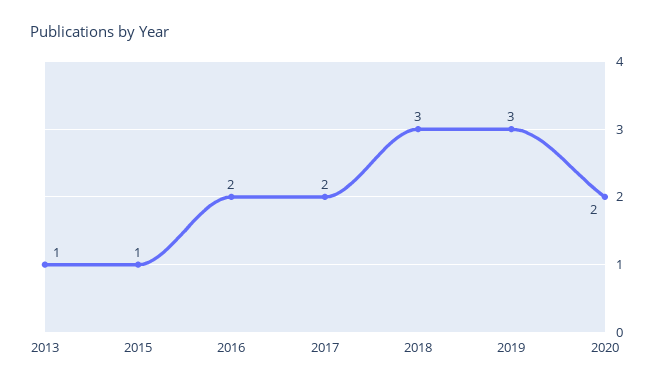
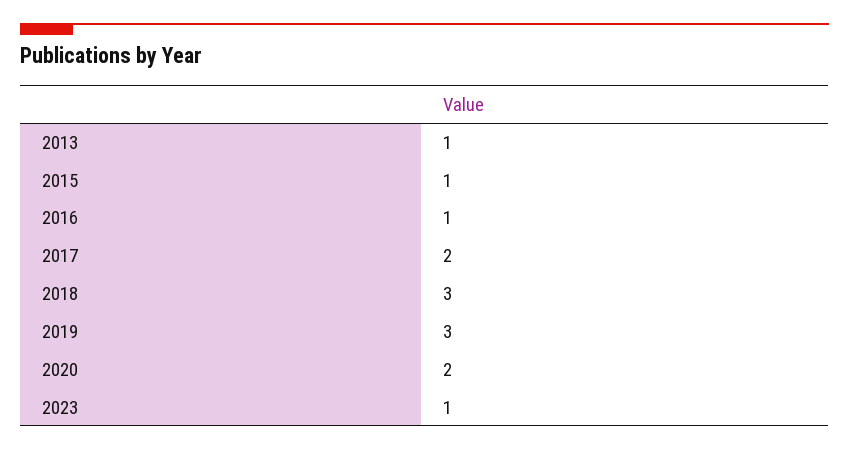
2016: 2 -> 1
2023: none -> 1

